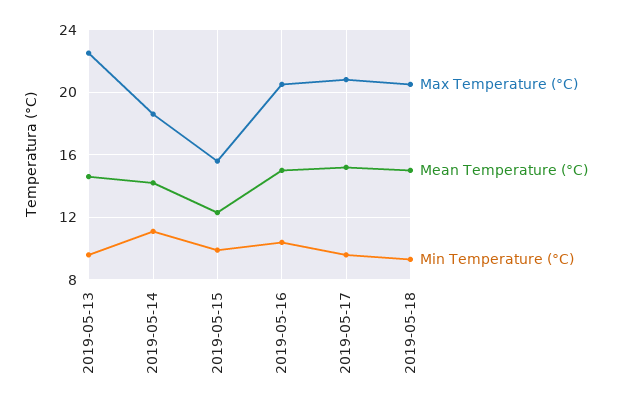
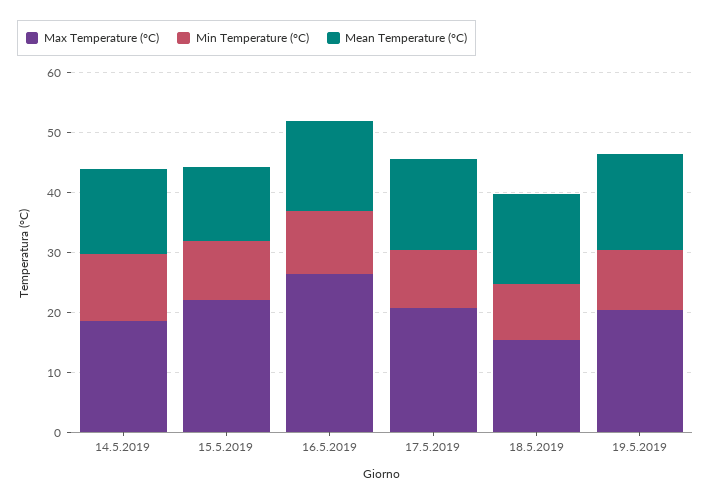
Max Temperature (°C), 2019-05-13: 22.5 -> none
Mean Temperature (°C), 2019-05-13: 14.5 -> none
Min Temperature (°C), 2019-05-13: 9.5 -> none
Max Temperature (°C), 2019-05-15: 15.5 -> 22
Max Temperature (°C), 2019-05-16: 20.5 -> 26
Max Temperature (°C), 2019-05-18: 20.5 -> 16
Max Temperature (°C), 19.5.2019: none -> 20
Min Temperature (°C), 19.5.2019: none -> 10
Mean Temperature (°C), 19.5.2019: none -> 16

